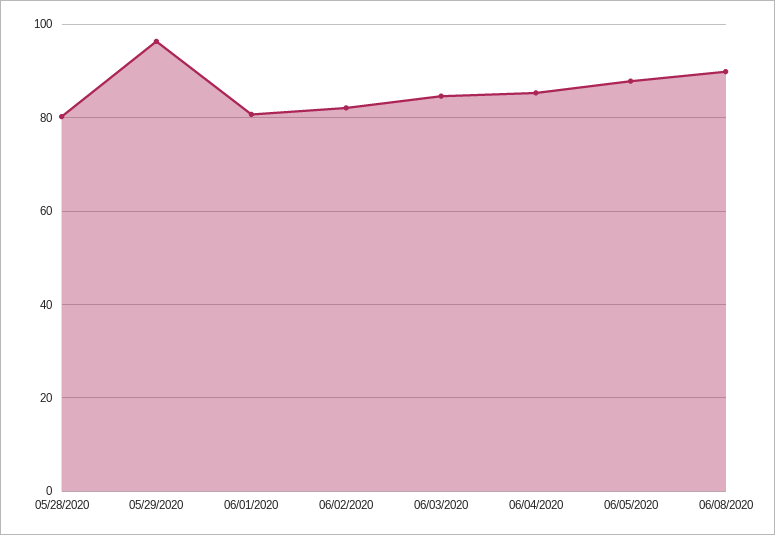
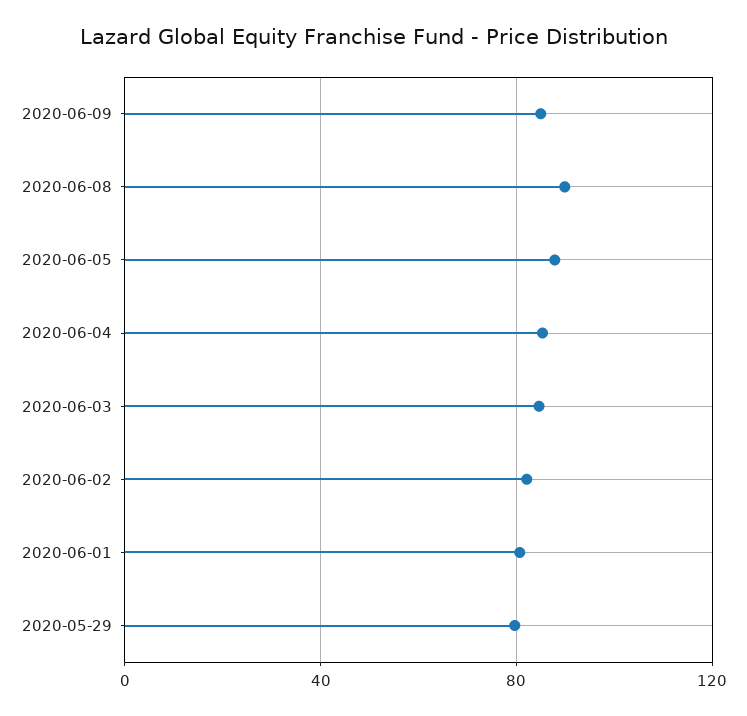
05/28/2020: 80 -> none
05/29/2020: 96 -> 80
2020-06-09: none -> 85

